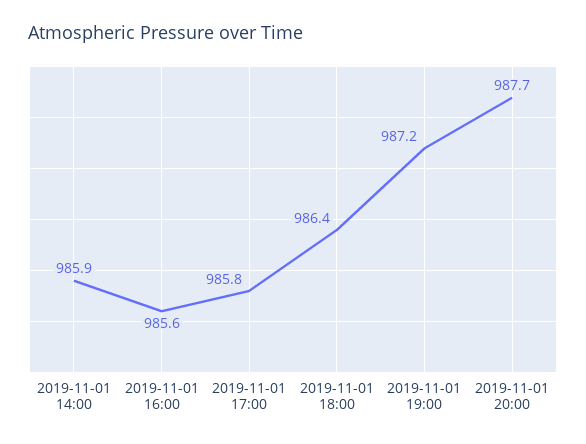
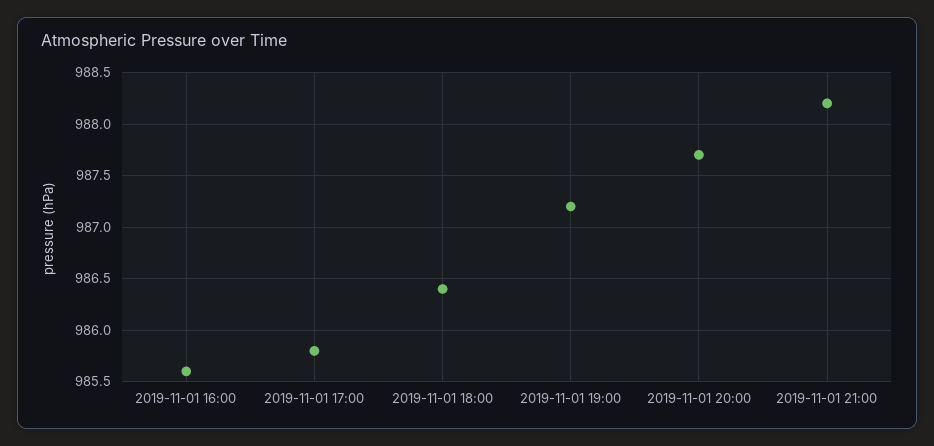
2019-11-01 14:00: 985.9 -> none
2019-11-01 21:00: none -> 988.2

